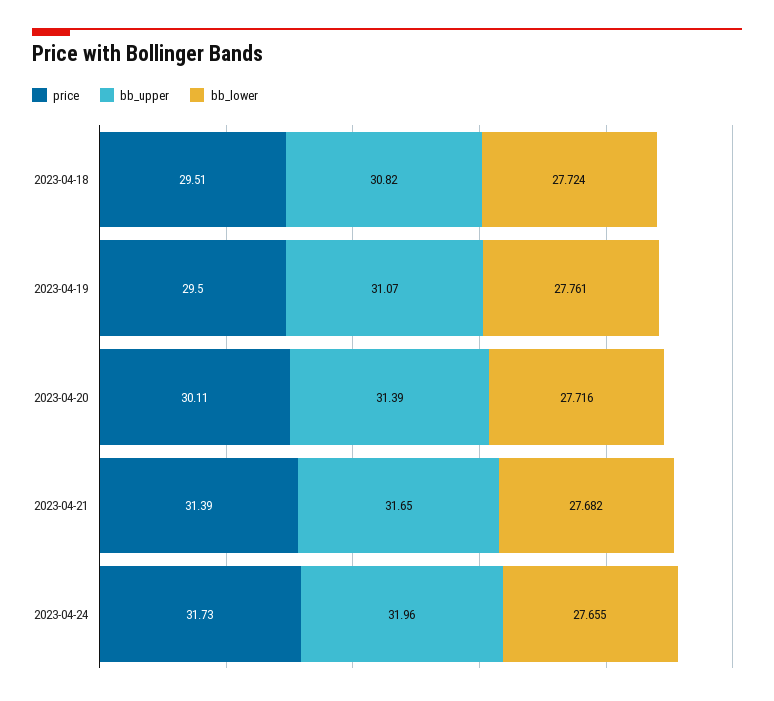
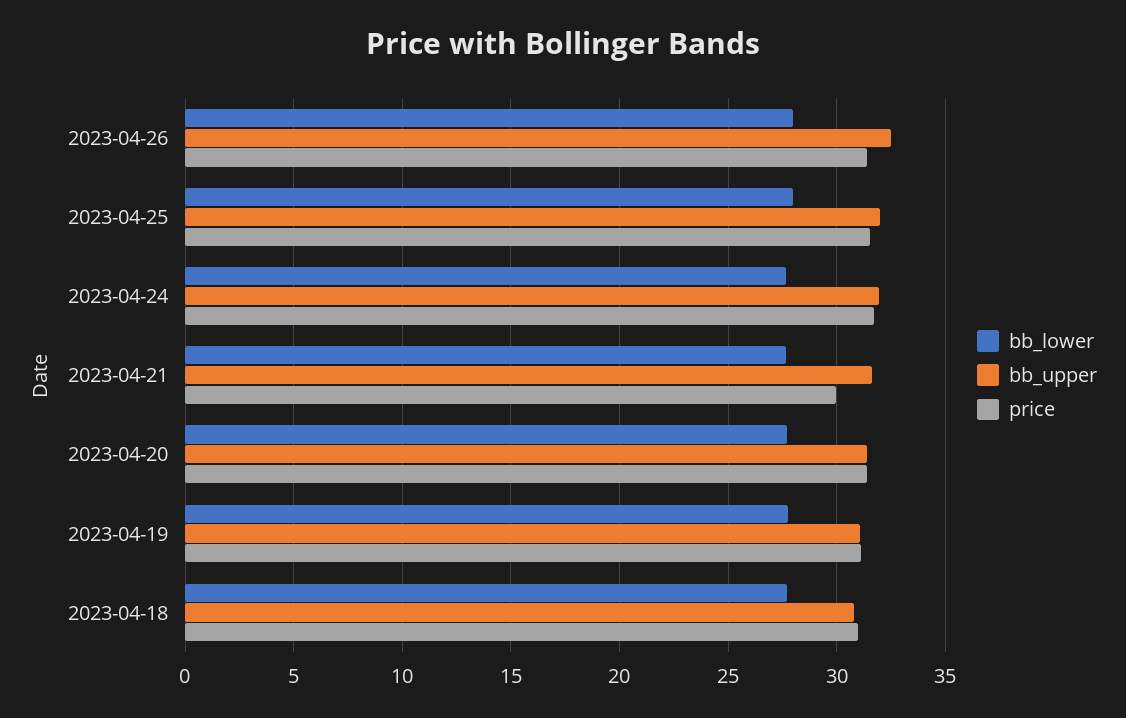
price, 2023-04-18: 29.51 -> 31
price, 2023-04-19: 29.5 -> 31
price, 2023-04-20: 30.11 -> 31.5
price, 2023-04-21: 31.39 -> 30
bb_lower, 2023-04-26: none -> 28
bb_upper, 2023-04-26: none -> 32.5
price, 2023-04-26: none -> 31.5
bb_lower, 2023-04-25: none -> 28
bb_upper, 2023-04-25: none -> 32
price, 2023-04-25: none -> 31.5

